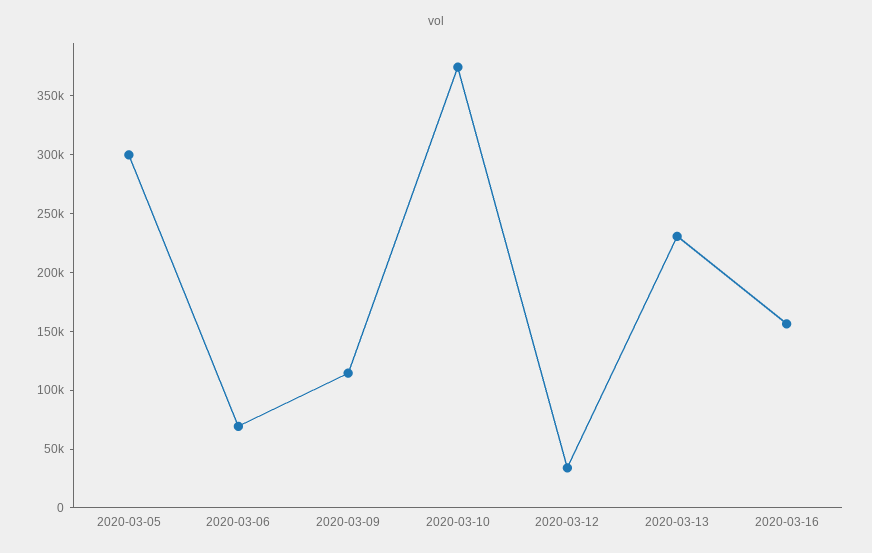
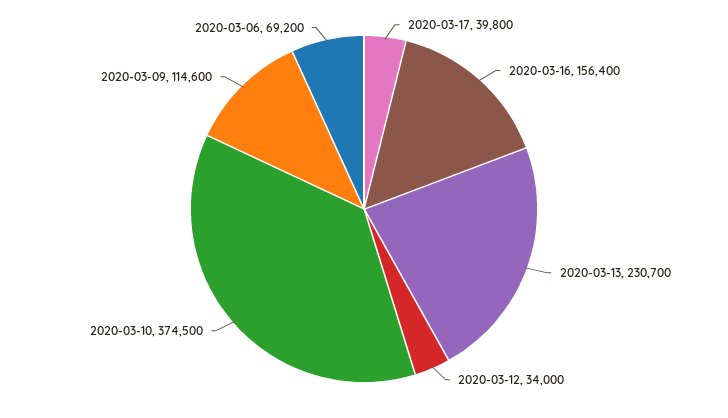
2020-03-05: 300000 -> none
2020-03-17: none -> 39800

